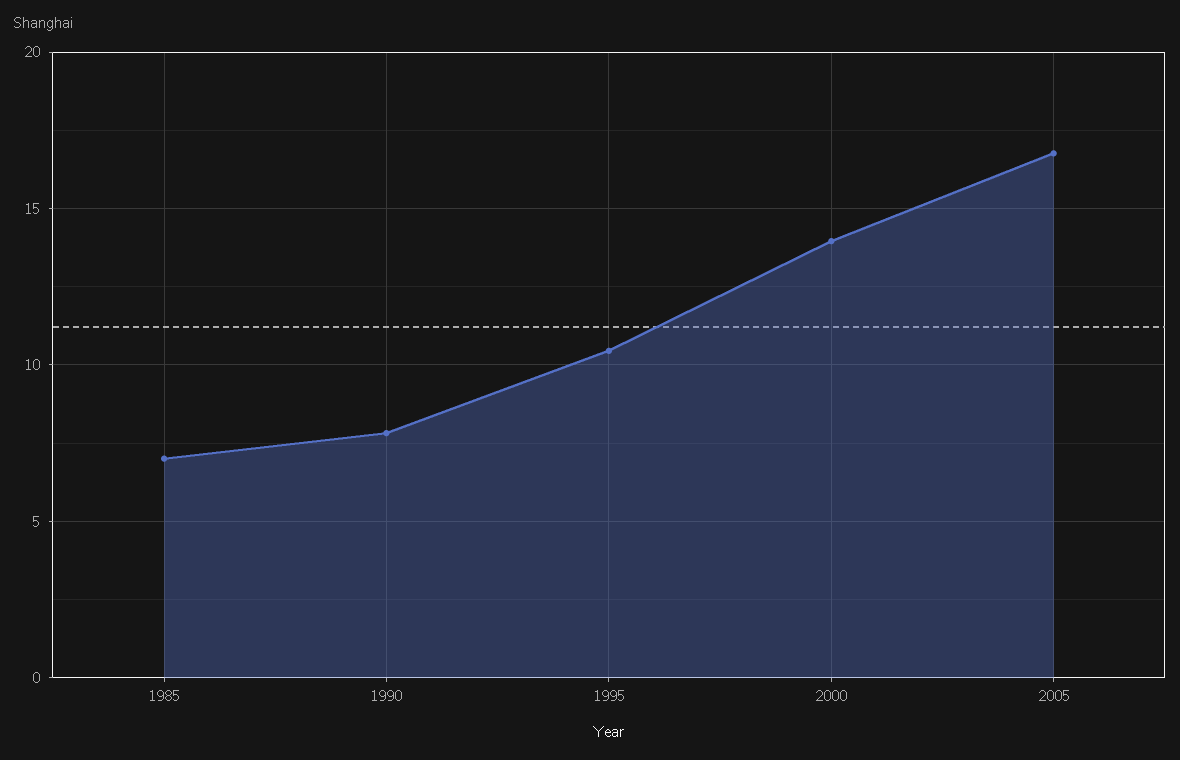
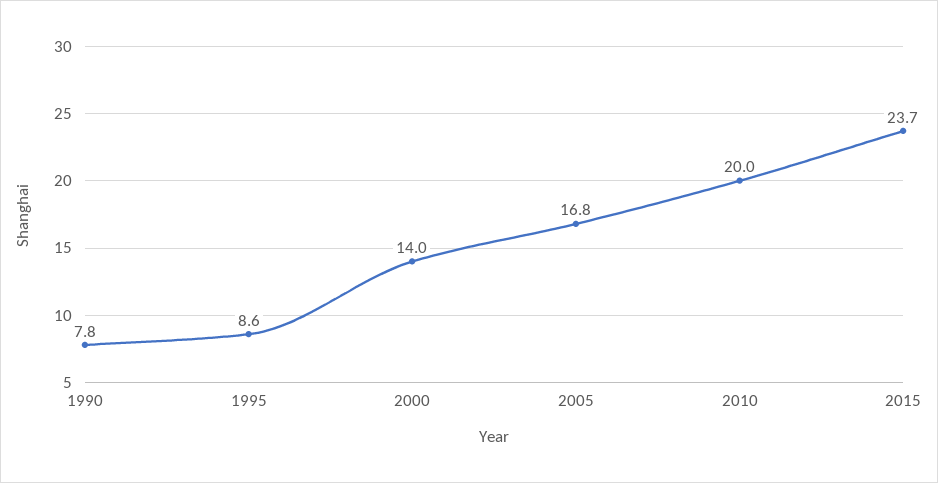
1985: 7 -> none
1995: 10.5 -> 8.6
2010: none -> 20
2015: none -> 23.7

